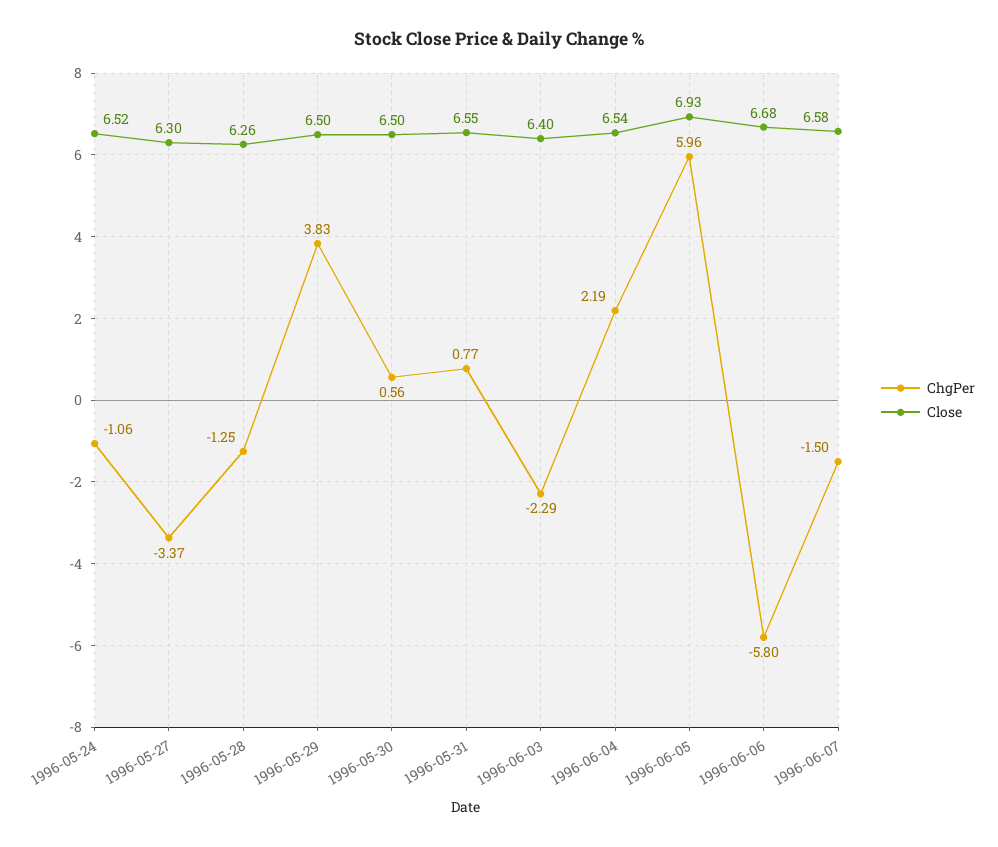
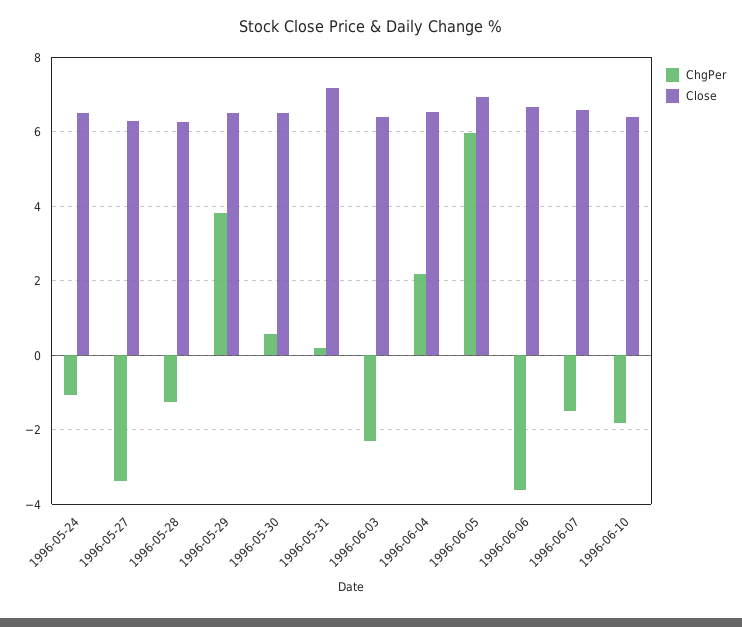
ChgPer, 1996-05-31: 0.77 -> 0.2
Close, 1996-05-31: 6.55 -> 7.2
ChgPer, 1996-06-06: -5.8 -> -3.6
ChgPer, 1996-06-10: none -> -1.8
Close, 1996-06-10: none -> 6.4

